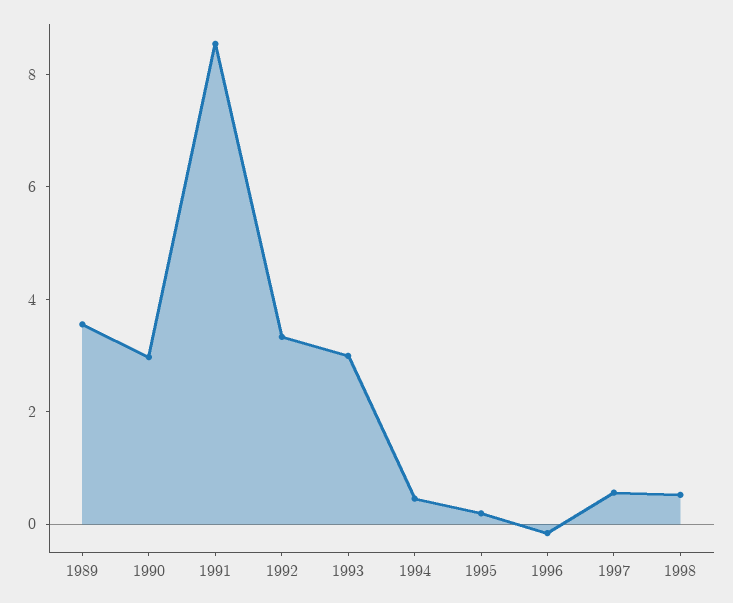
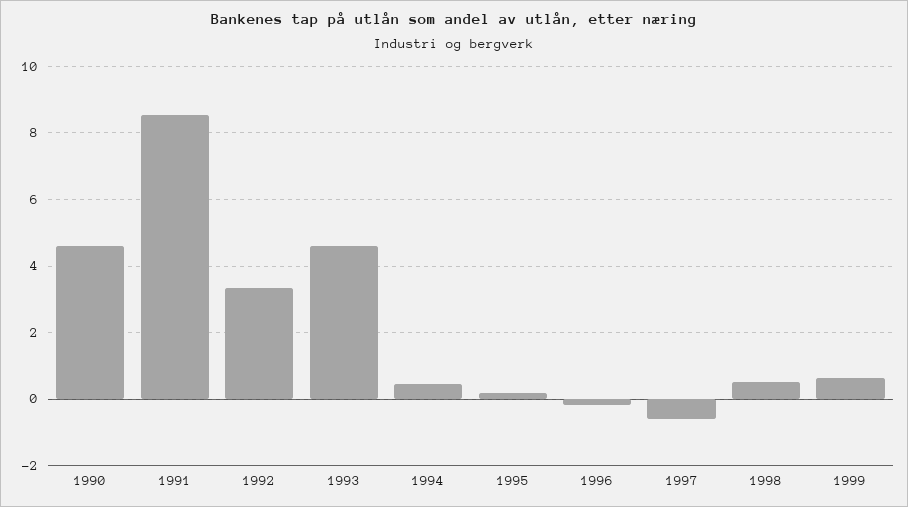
1989: 3.5 -> none
1990: 3 -> 4.6
1993: 3 -> 4.6
1997: 0.5 -> -0.6
1999: none -> 0.6

